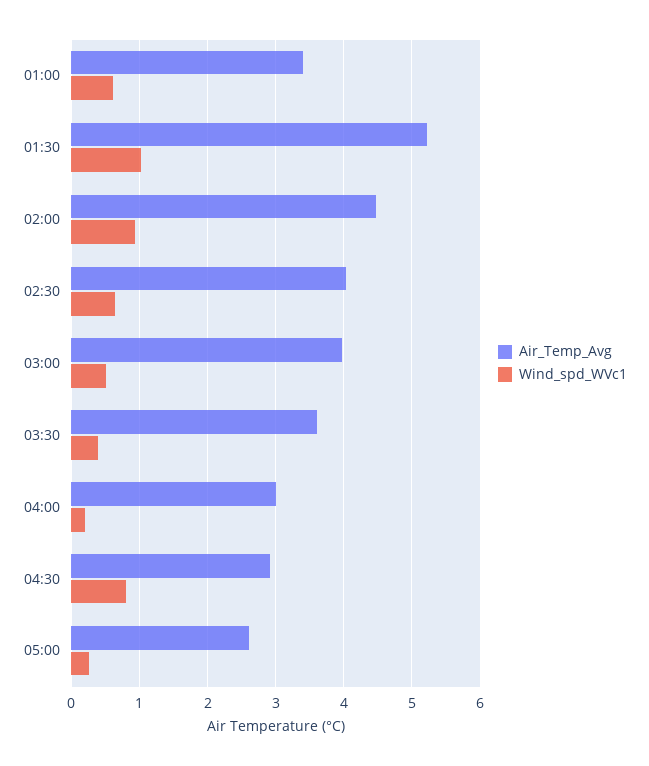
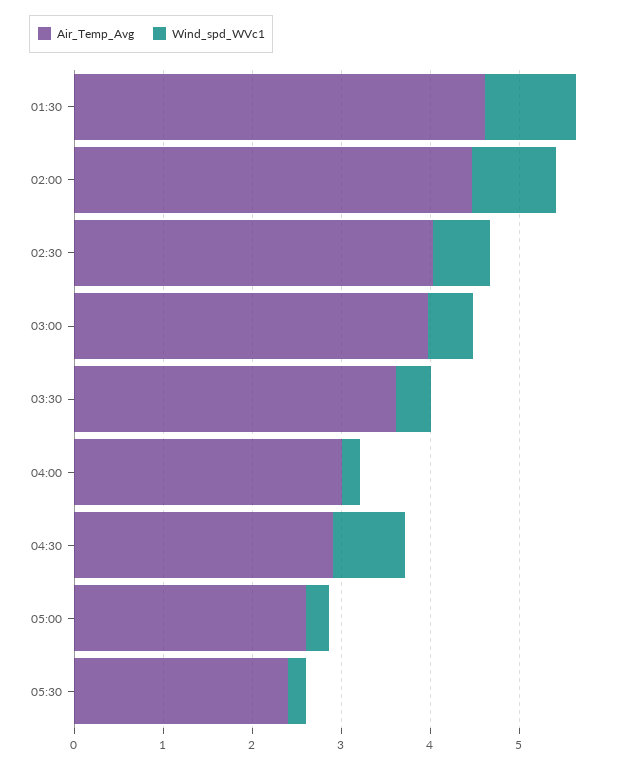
Air_Temp_Avg, 01:00: 3.4 -> none
Wind_spd_WVc1, 01:00: 0.6 -> none
Air_Temp_Avg, 01:30: 5.2 -> 4.6
Air_Temp_Avg, 05:30: none -> 2.4
Wind_spd_WVc1, 05:30: none -> 0.2

